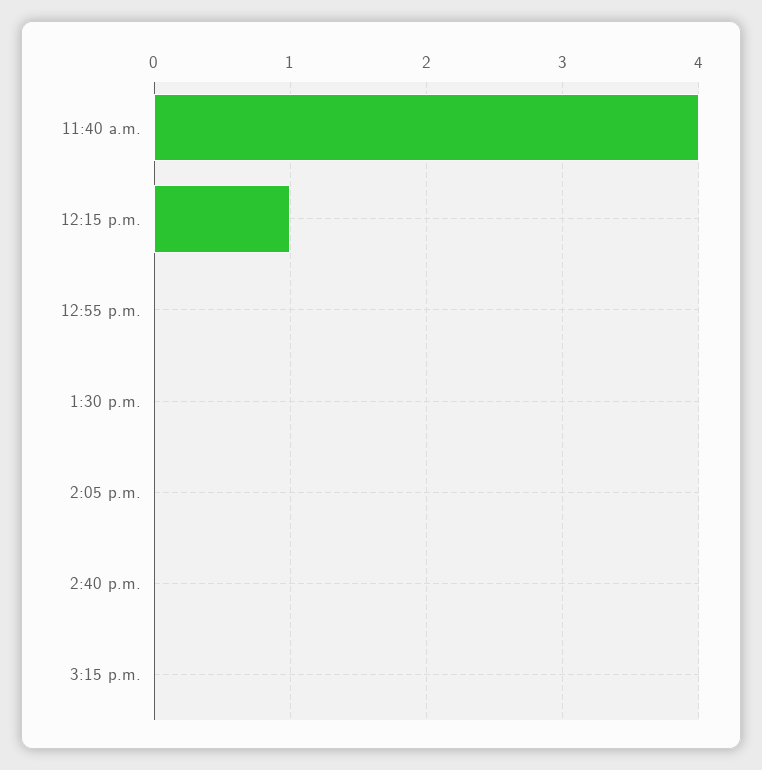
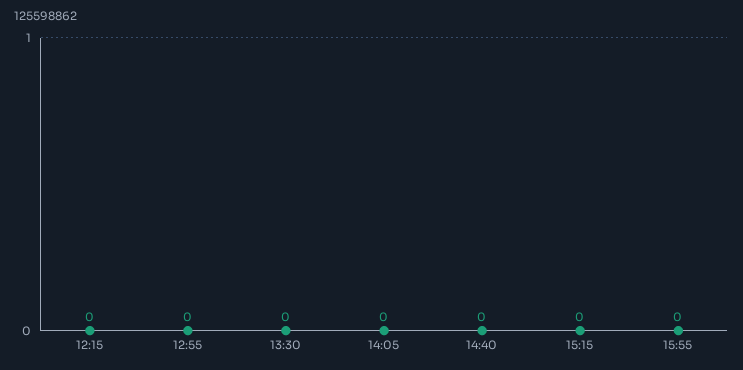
11:40 a.m.: 4 -> none
12:15 p.m.: 1 -> 0
15:55: none -> 0

